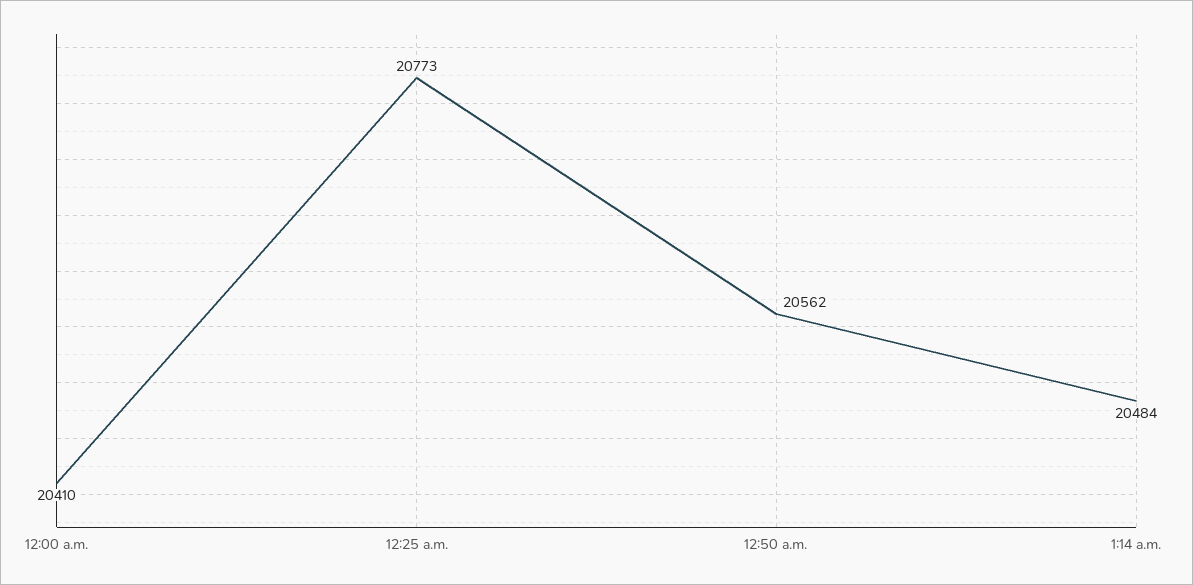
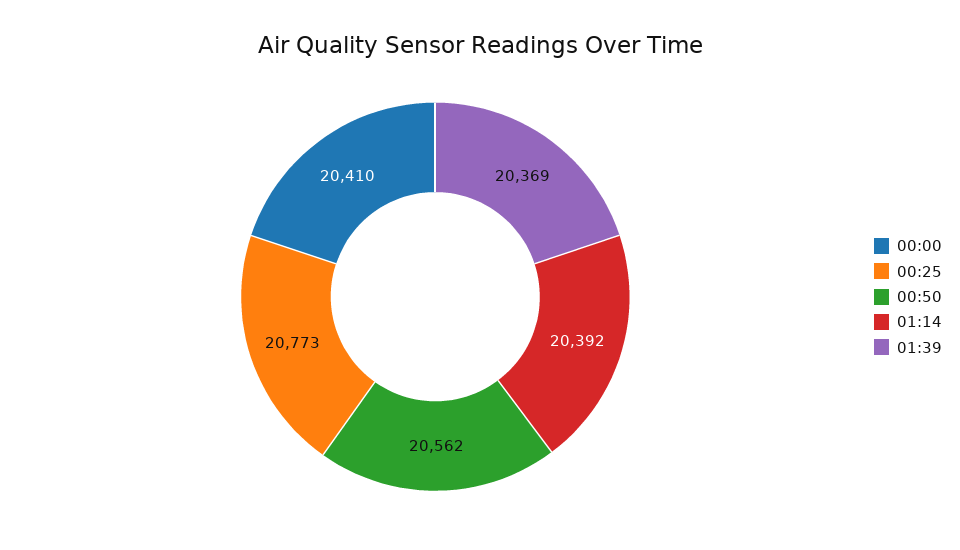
1:14 a.m.: 20484 -> 20392
01:39: none -> 20369

